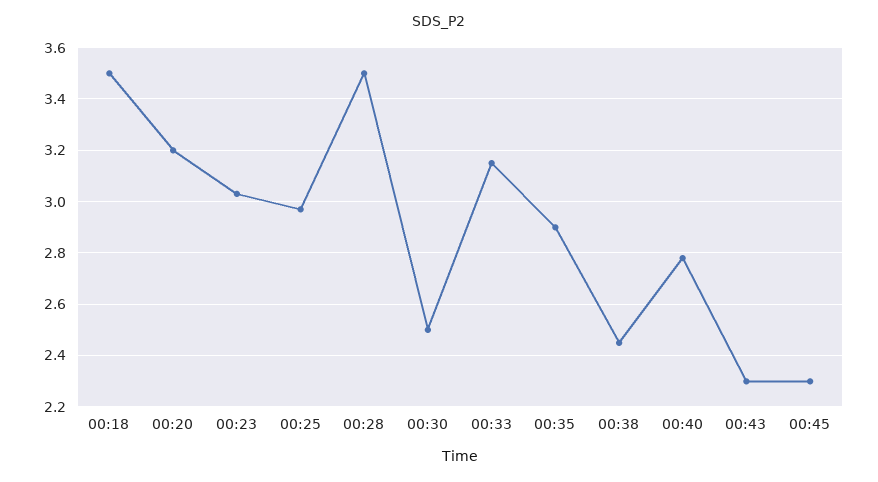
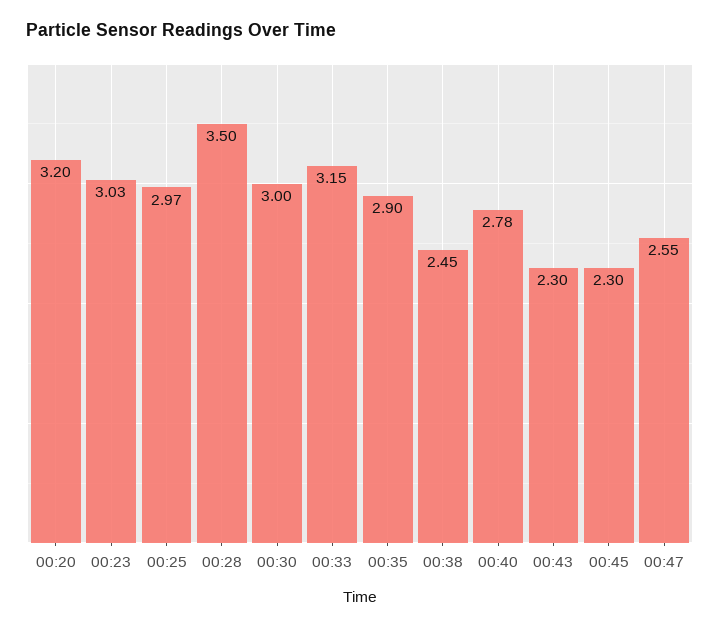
00:18: 3.5 -> none
00:30: 2.5 -> 3
00:47: none -> 2.55

